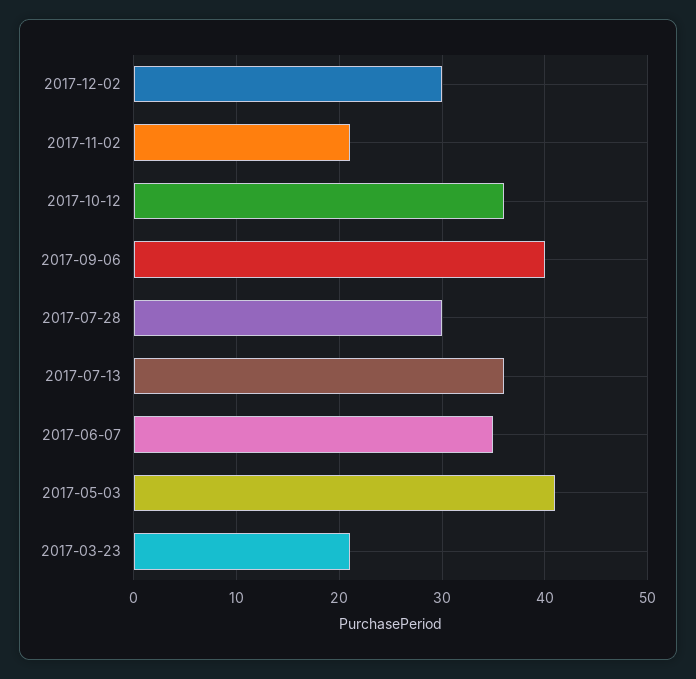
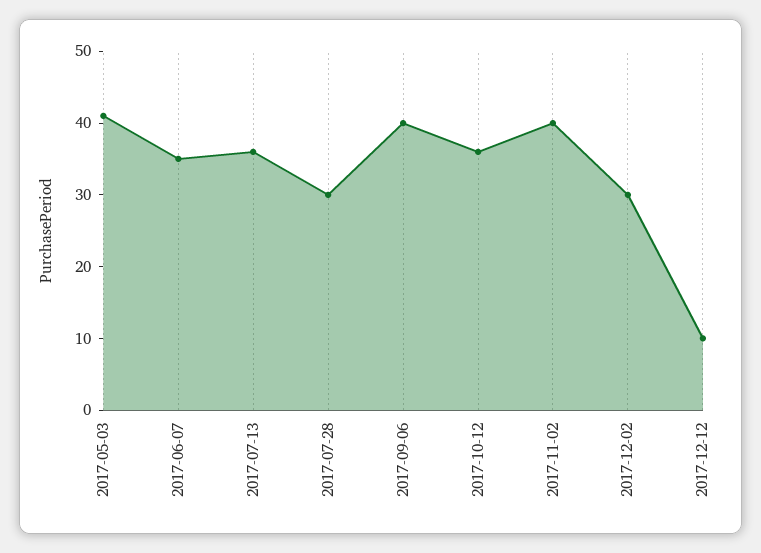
2017-11-02: 21 -> 40
2017-03-23: 21 -> none
2017-12-12: none -> 10

